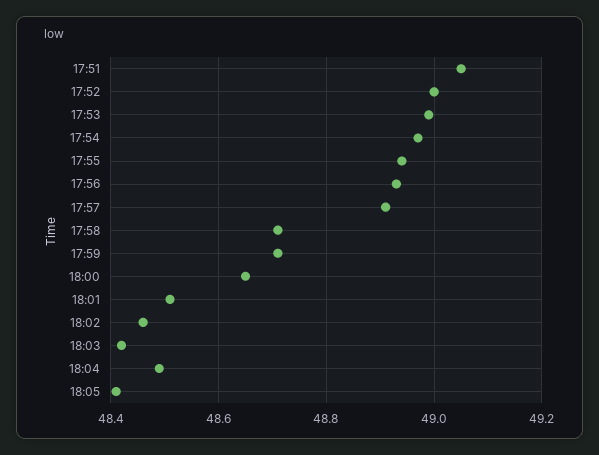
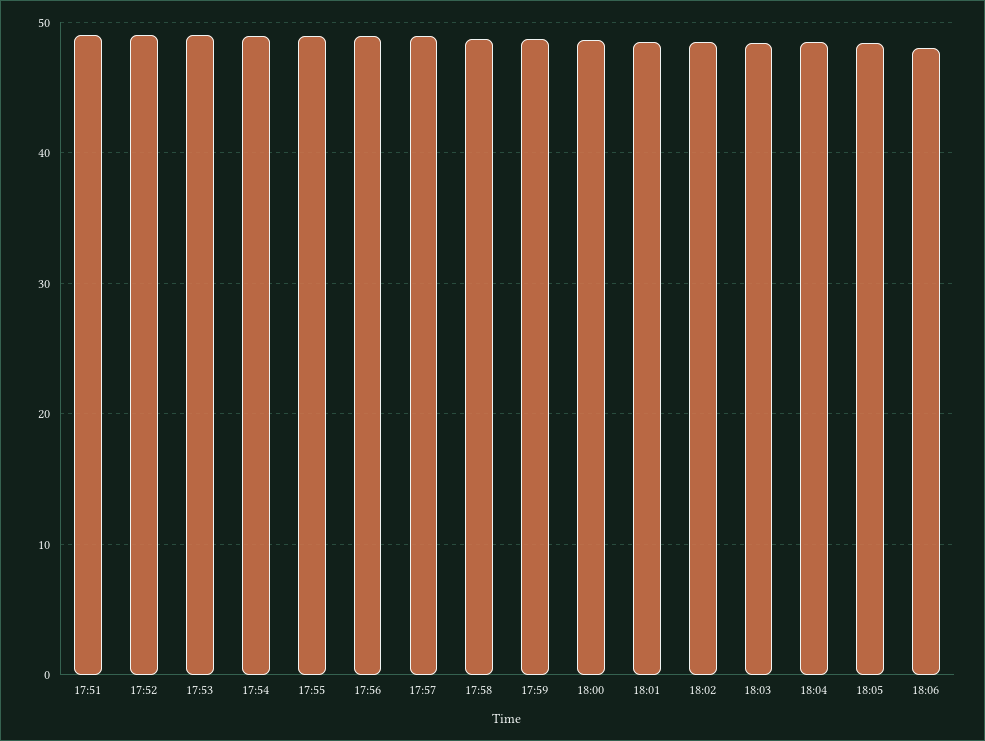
18:06: none -> 48

